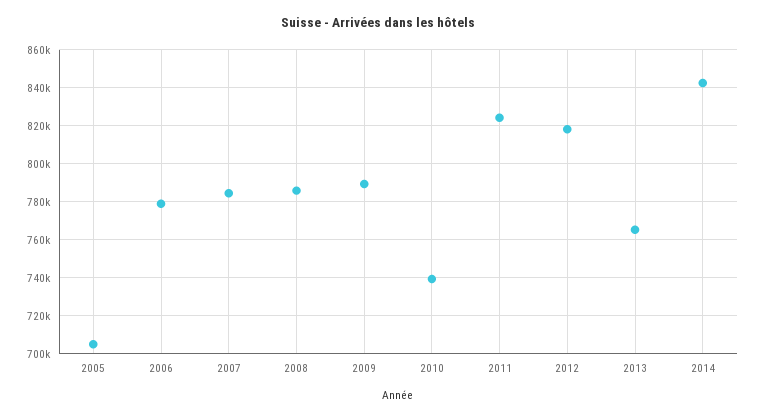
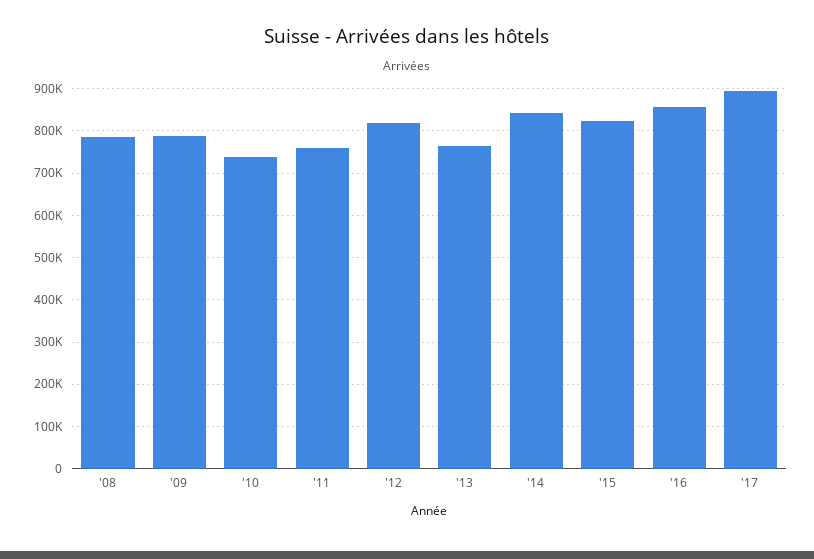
2005: 705000 -> none
2006: 780000 -> none
2007: 785000 -> none
2011: 825000 -> 760000
'15: none -> 820000
'16: none -> 860000
'17: none -> 900000

